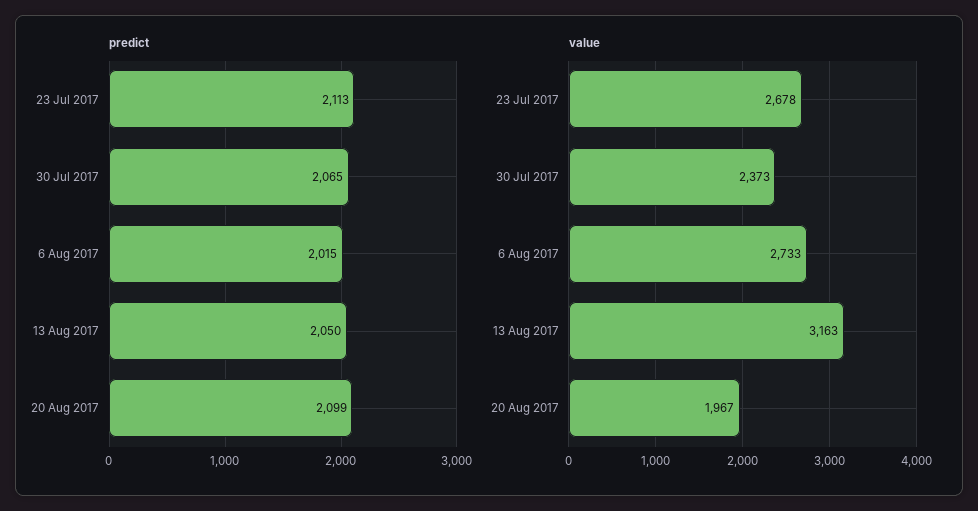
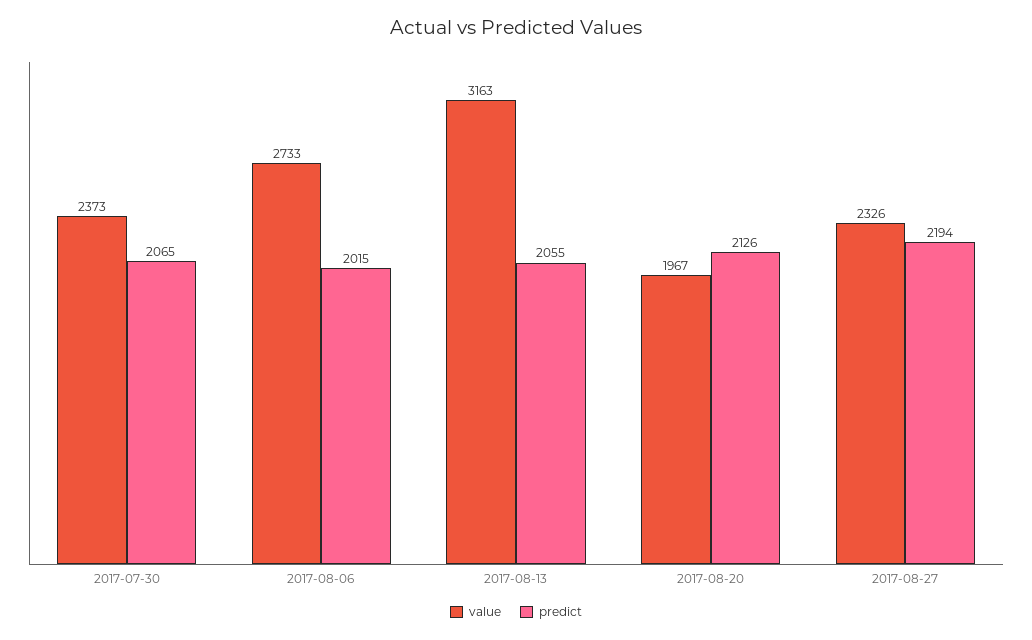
predict, 23 Jul 2017: 2113 -> none
predict, 13 Aug 2017: 2050 -> 2055
predict, 20 Aug 2017: 2099 -> 2126
value, 23 Jul 2017: 2678 -> none
value, 2017-08-27: none -> 2326
predict, 2017-08-27: none -> 2194

